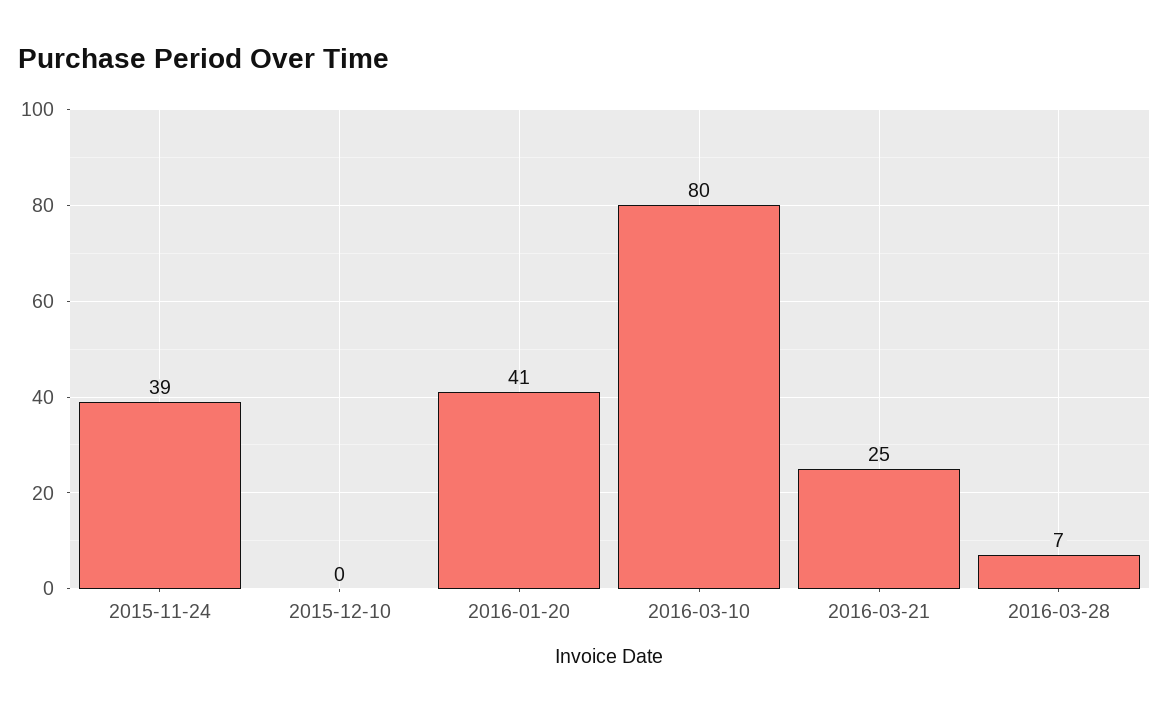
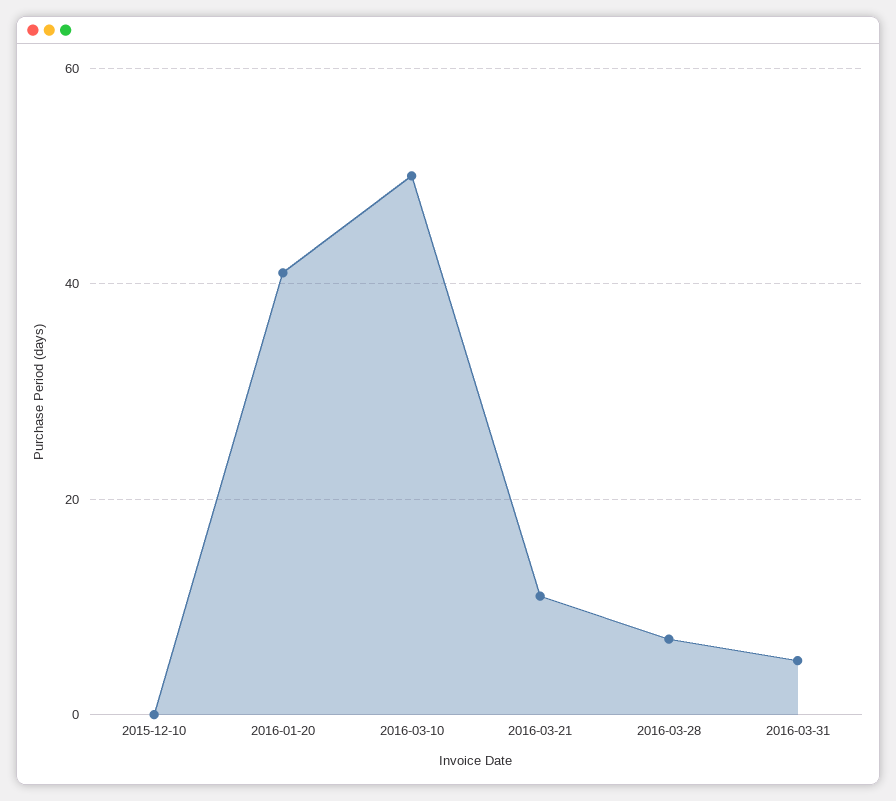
2015-11-24: 39 -> none
2016-03-10: 80 -> 50
2016-03-21: 25 -> 10
2016-03-31: none -> 5

